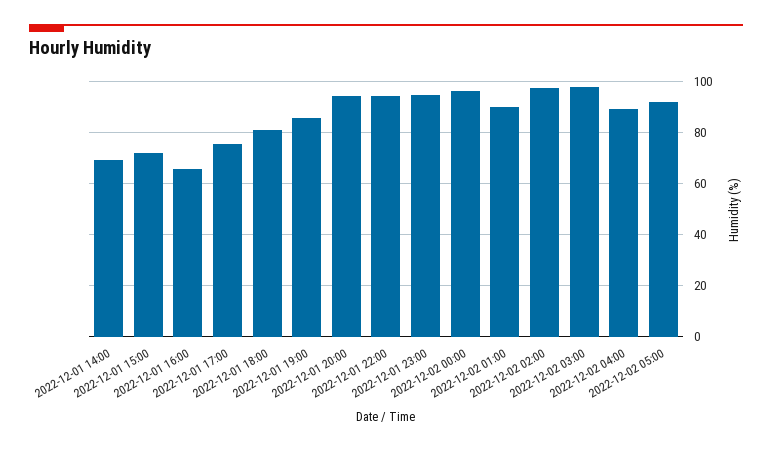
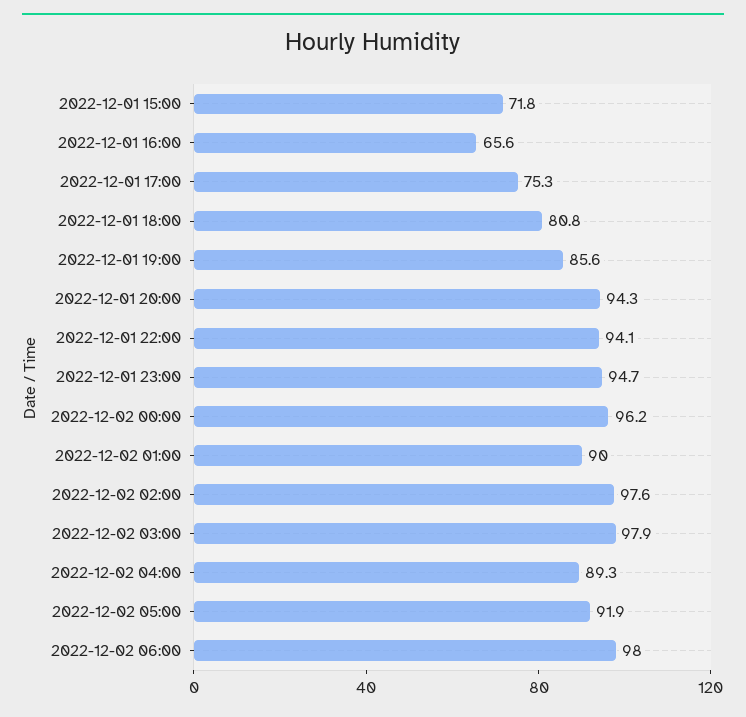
2022-12-01 14:00: 70 -> none
2022-12-02 06:00: none -> 98

